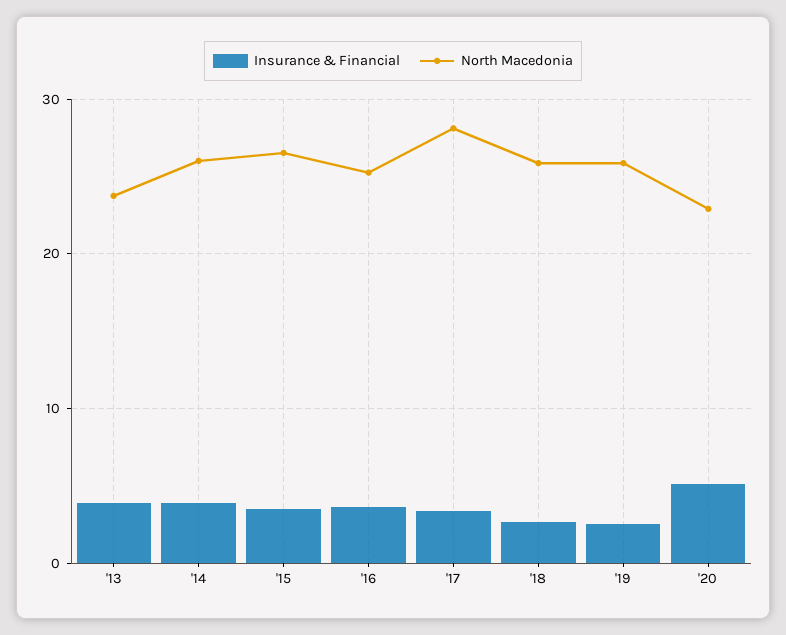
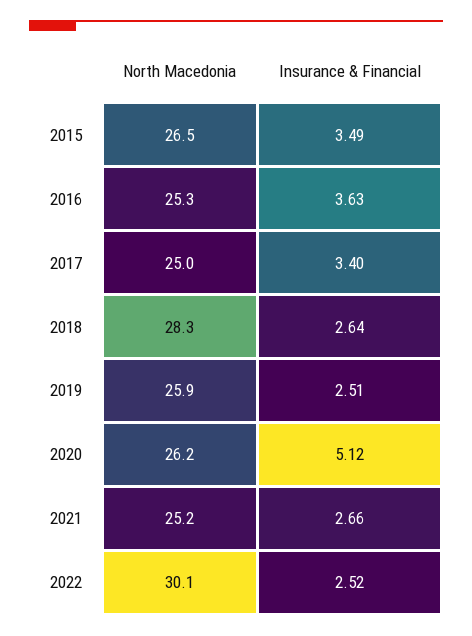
Insurance & Financial, '13: 4 -> none
North Macedonia, '13: 24 -> none
Insurance & Financial, '14: 4 -> none
North Macedonia, '14: 26 -> none
North Macedonia, '17: 28 -> 25
North Macedonia, '18: 26 -> 28.3
North Macedonia, '20: 23 -> 26.2
North Macedonia, 2021: none -> 25.2
Insurance & Financial, 2021: none -> 2.66
North Macedonia, 2022: none -> 30.1
Insurance & Financial, 2022: none -> 2.52

